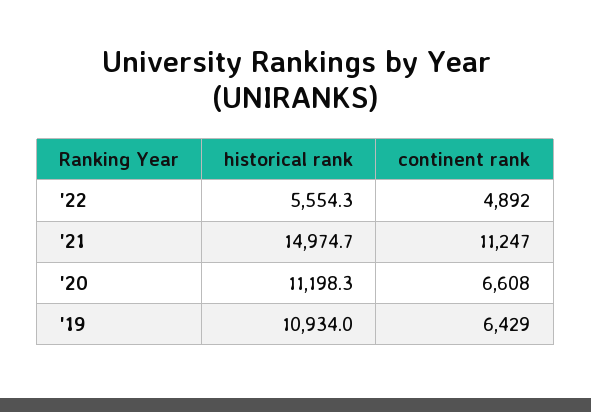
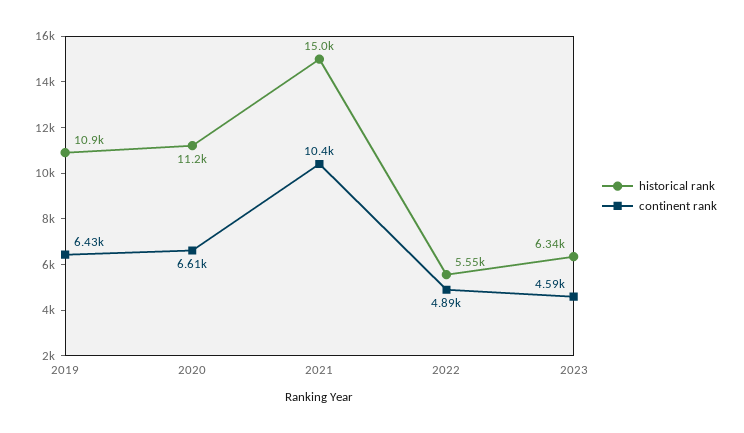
continent rank, '21: 11247 -> 10400
historical rank, 2023: none -> 6340
continent rank, 2023: none -> 4590

